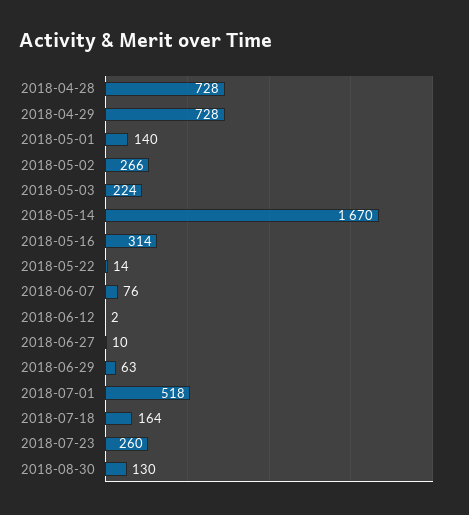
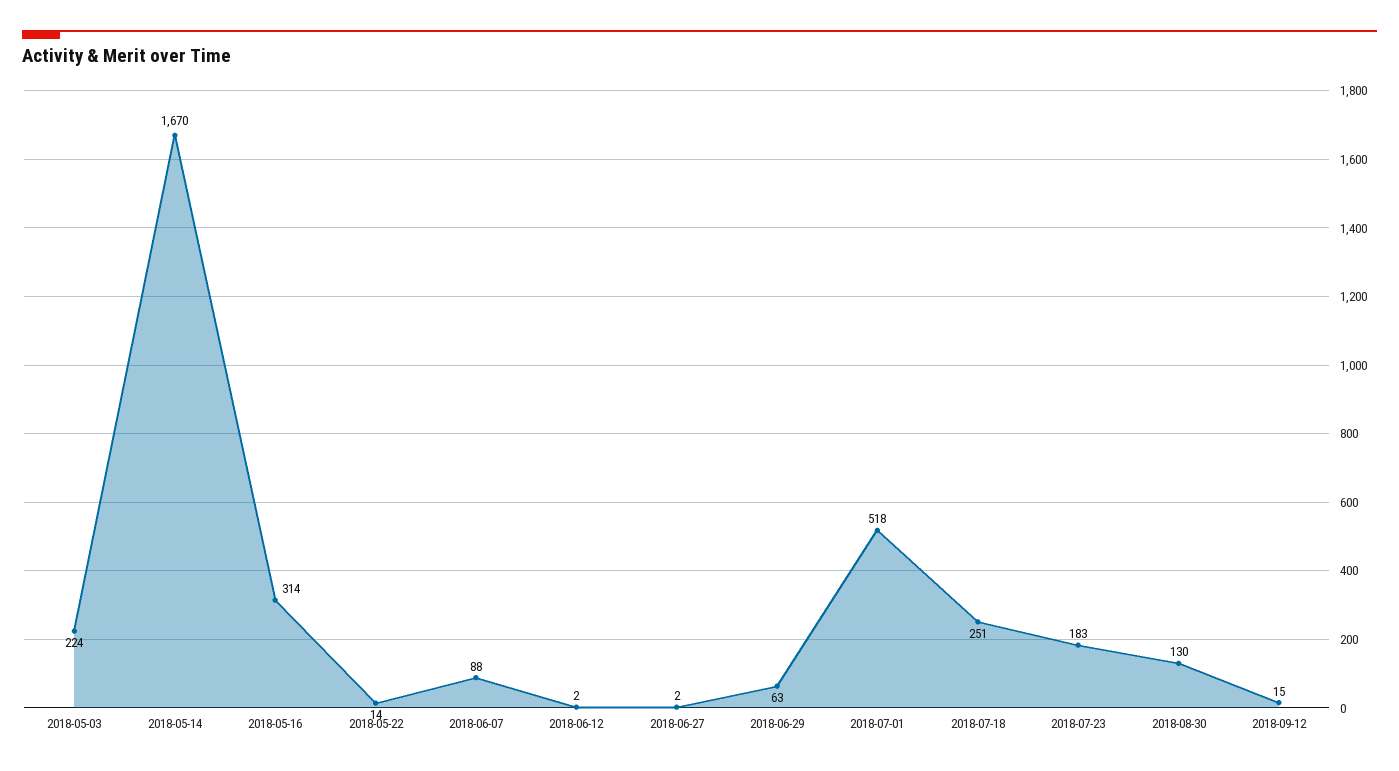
2018-04-28: 728 -> none
2018-04-29: 728 -> none
2018-05-01: 140 -> none
2018-05-02: 266 -> none
2018-06-07: 76 -> 88
2018-06-27: 10 -> 2
2018-07-18: 164 -> 251
2018-07-23: 260 -> 183
2018-09-12: none -> 15

